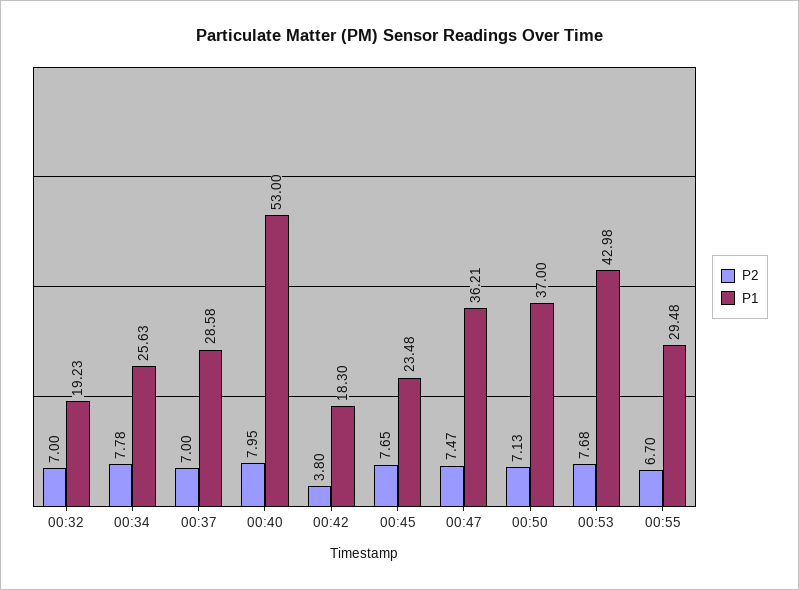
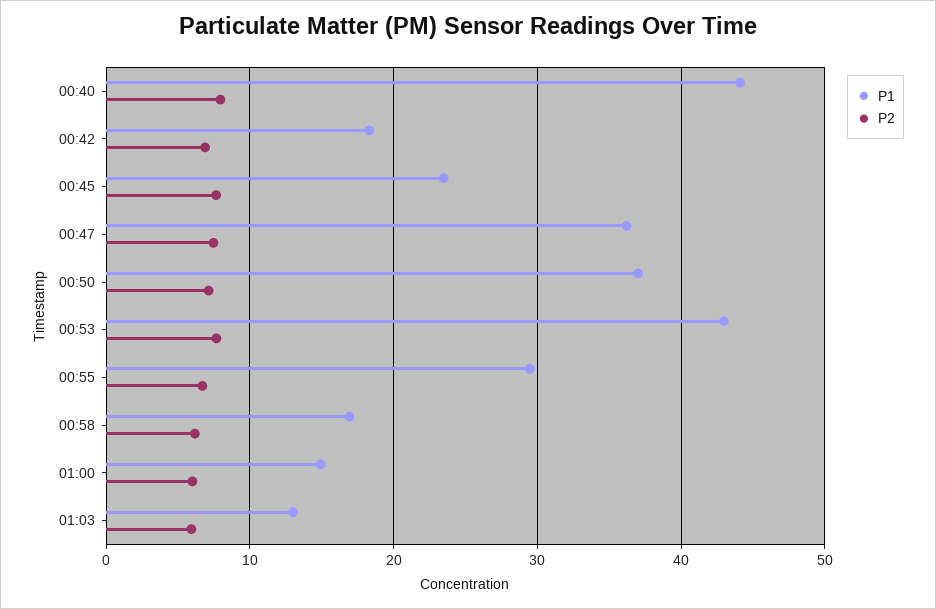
P2, 00:32: 7 -> none
P1, 00:32: 19.23 -> none
P2, 00:34: 7.78 -> none
P1, 00:34: 25.63 -> none
P2, 00:37: 7 -> none
P1, 00:37: 28.58 -> none
P1, 00:40: 53 -> 44
P2, 00:42: 3.8 -> 7
P1, 00:58: none -> 17
P2, 00:58: none -> 6
P1, 01:00: none -> 15
P2, 01:00: none -> 6
P1, 01:03: none -> 13
P2, 01:03: none -> 6

